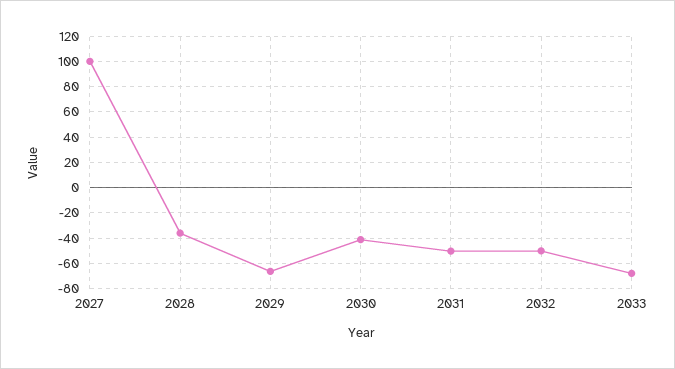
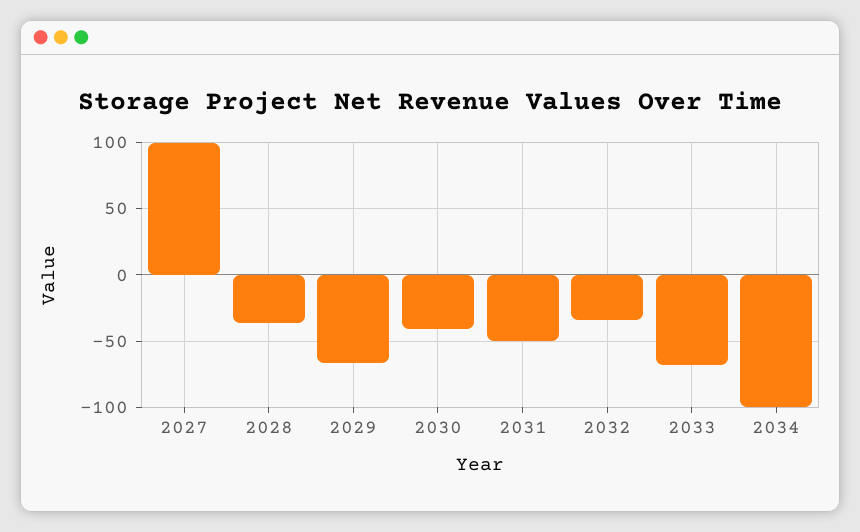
2032: -50 -> -35
2034: none -> -100

